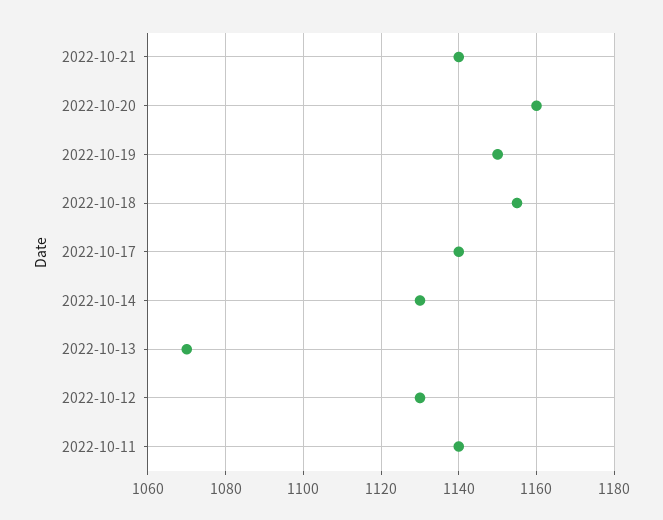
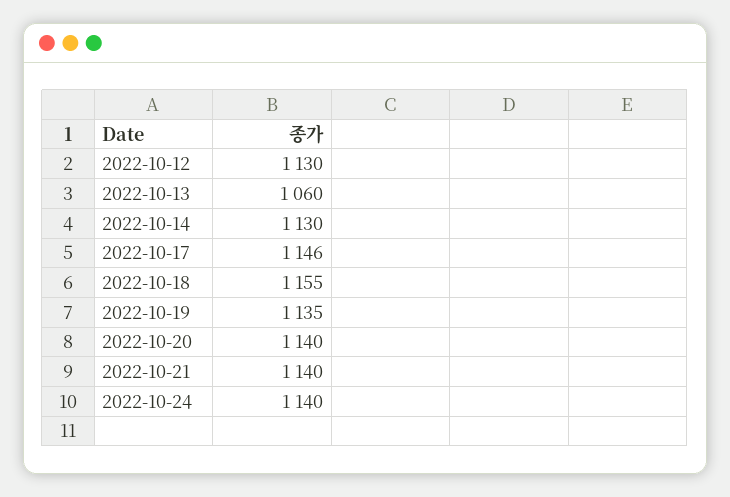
2022-10-20: 1160 -> 1140
2022-10-19: 1150 -> 1135
2022-10-17: 1140 -> 1146
2022-10-13: 1070 -> 1060
2022-10-11: 1140 -> none
2022-10-24: none -> 1140

